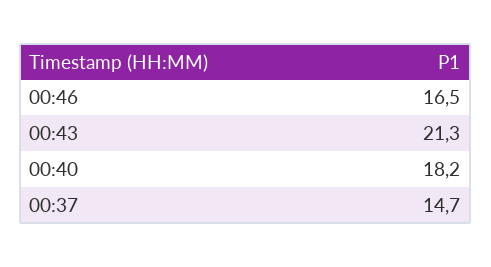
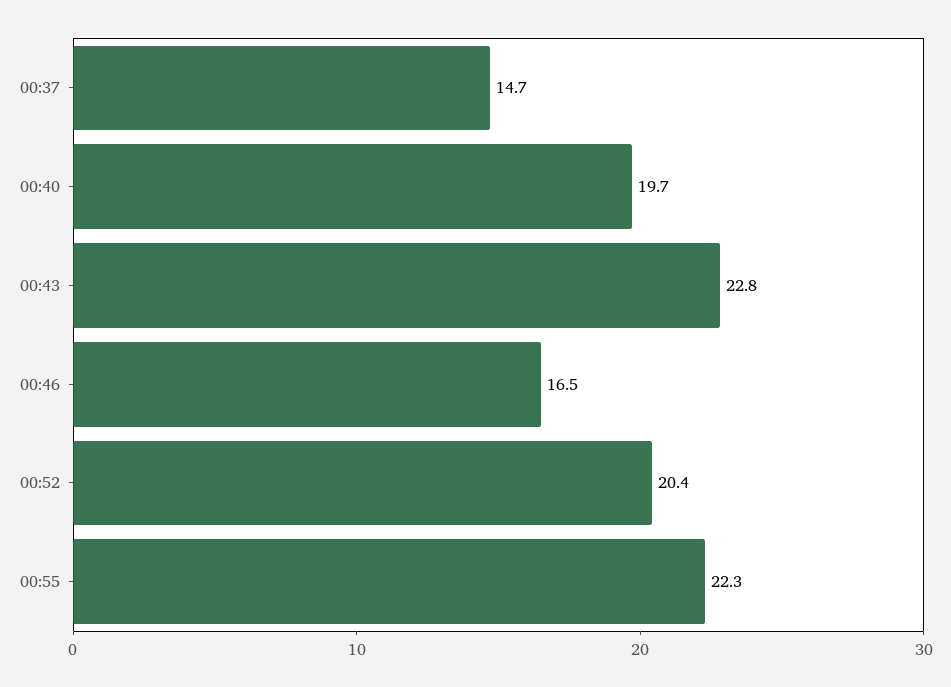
00:43: 21.3 -> 22.8
00:40: 18.2 -> 19.7
00:52: none -> 20.4
00:55: none -> 22.3

